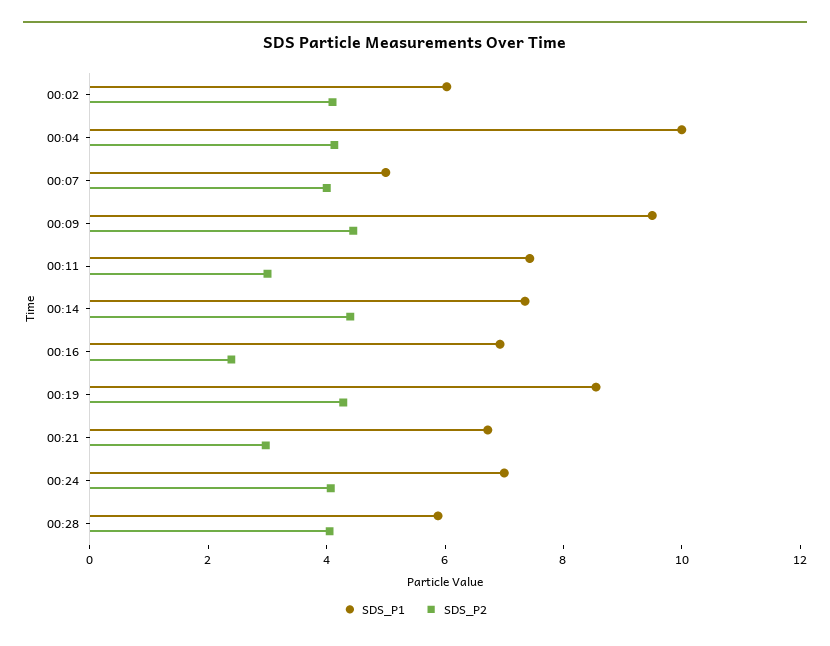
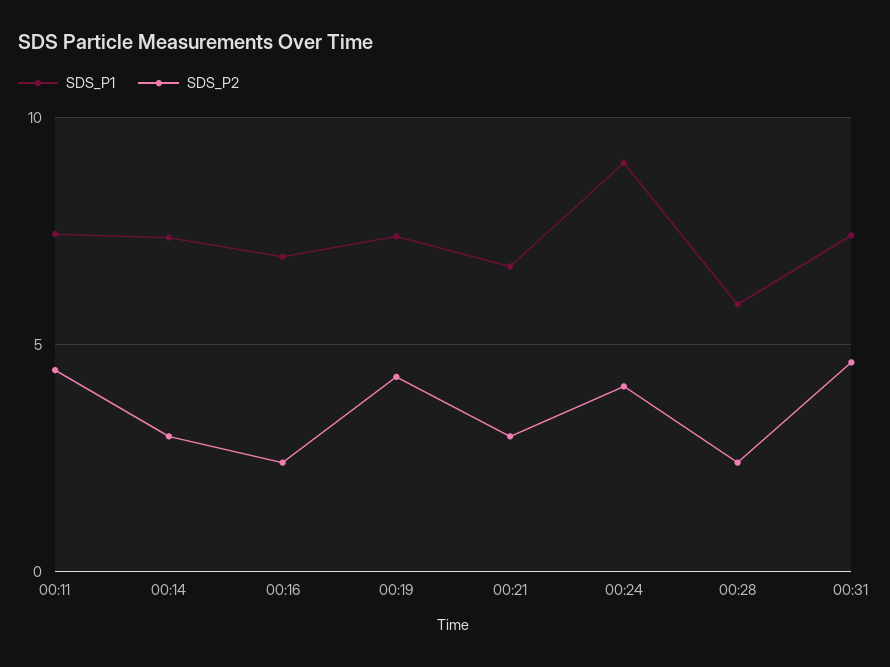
SDS_P1, 00:02: 6 -> none
SDS_P2, 00:02: 4 -> none
SDS_P1, 00:04: 10 -> none
SDS_P2, 00:04: 4 -> none
SDS_P1, 00:07: 5 -> none
SDS_P2, 00:07: 4 -> none
SDS_P1, 00:09: 9.5 -> none
SDS_P2, 00:09: 4.5 -> none
SDS_P2, 00:11: 3 -> 4.5
SDS_P2, 00:14: 4.5 -> 3
SDS_P1, 00:19: 8.5 -> 7.5
SDS_P1, 00:24: 7 -> 9
SDS_P2, 00:28: 4 -> 2.5
SDS_P1, 00:31: none -> 7.5
SDS_P2, 00:31: none -> 4.5

